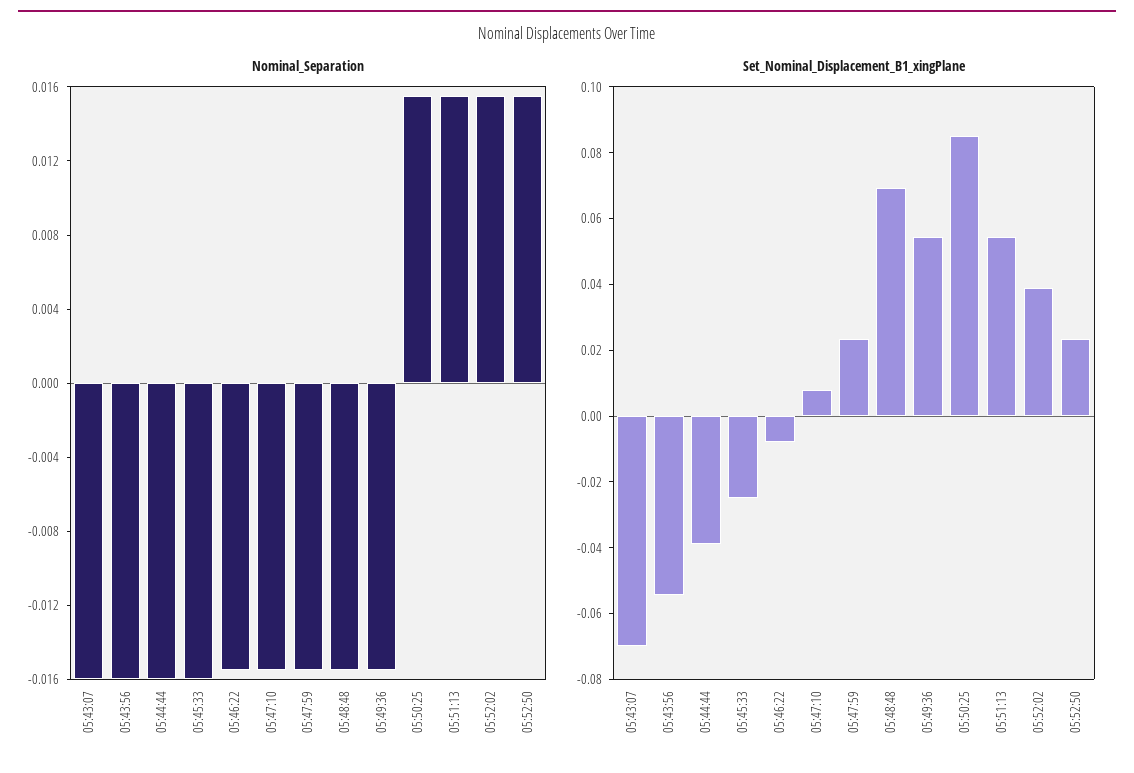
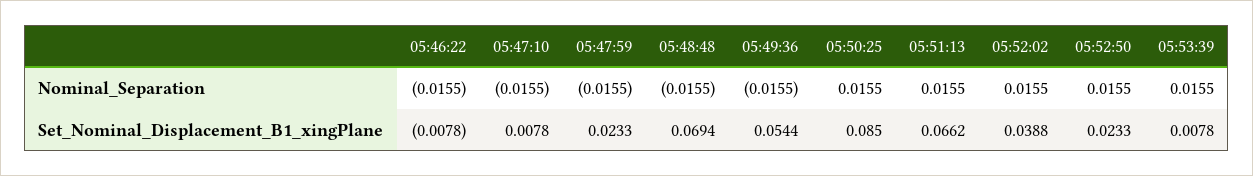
Nominal_Separation, 05:43:07: -0.016 -> none
Nominal_Separation, 05:43:56: -0.016 -> none
Nominal_Separation, 05:44:44: -0.016 -> none
Nominal_Separation, 05:45:33: -0.016 -> none
Set_Nominal_Displacement_B1_xingPlane, 05:43:07: -0.07 -> none
Set_Nominal_Displacement_B1_xingPlane, 05:43:56: -0.055 -> none
Set_Nominal_Displacement_B1_xingPlane, 05:44:44: -0.04 -> none
Set_Nominal_Displacement_B1_xingPlane, 05:45:33: -0.025 -> none
Set_Nominal_Displacement_B1_xingPlane, 05:51:13: 0.055 -> 0.0662
Nominal_Separation, 05:53:39: none -> 0.0155
Set_Nominal_Displacement_B1_xingPlane, 05:53:39: none -> 0.0078

